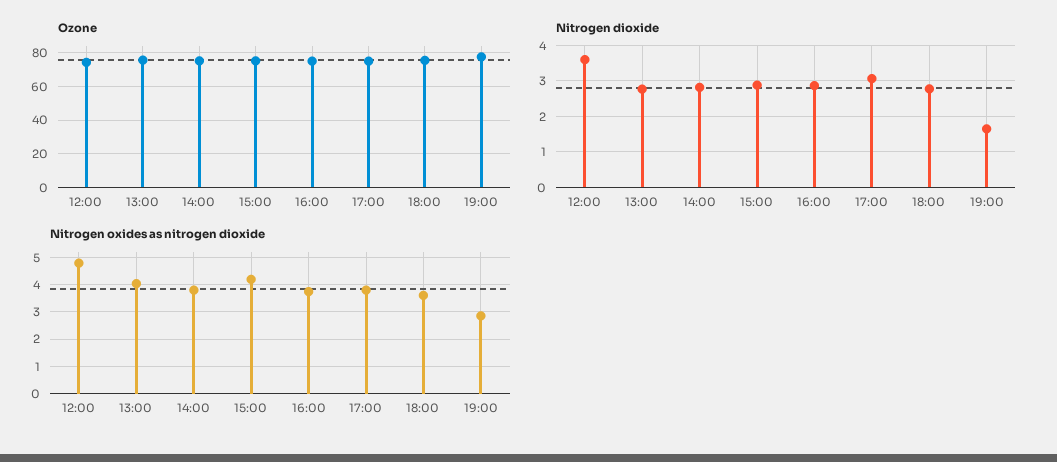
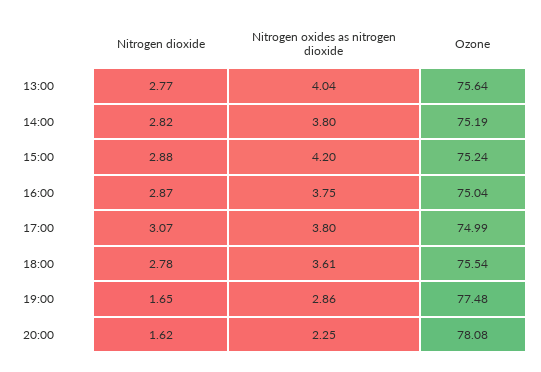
Ozone, 12:00: 75 -> none
Nitrogen dioxide, 12:00: 3.6 -> none
Nitrogen oxides as nitrogen dioxide, 12:00: 4.75 -> none
Nitrogen dioxide, 20:00: none -> 1.62
Nitrogen oxides as nitrogen dioxide, 20:00: none -> 2.25
Ozone, 20:00: none -> 78.08

